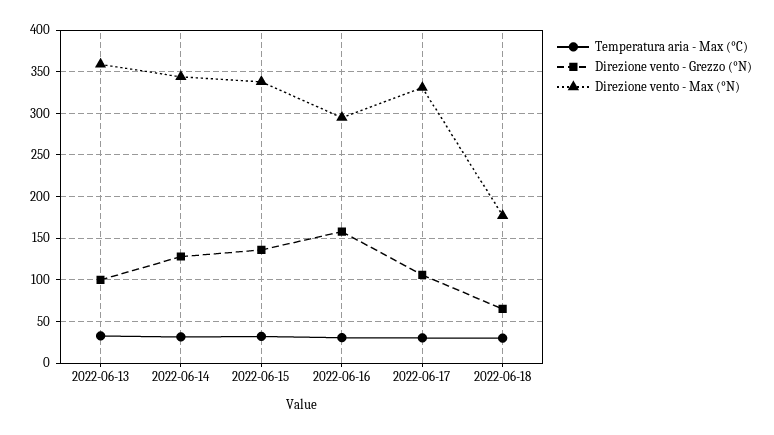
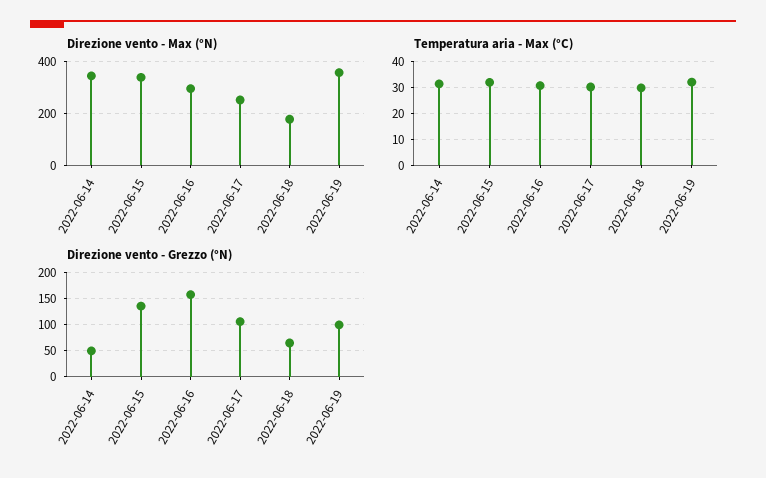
Temperatura aria - Max (°C), 2022-06-13: 30 -> none
Direzione vento - Grezzo (°N), 2022-06-13: 100 -> none
Direzione vento - Max (°N), 2022-06-13: 360 -> none
Direzione vento - Grezzo (°N), 2022-06-14: 130 -> 50
Direzione vento - Max (°N), 2022-06-17: 330 -> 250
Direzione vento - Max (°N), 2022-06-19: none -> 350
Temperatura aria - Max (°C), 2022-06-19: none -> 32.5
Direzione vento - Grezzo (°N), 2022-06-19: none -> 100

